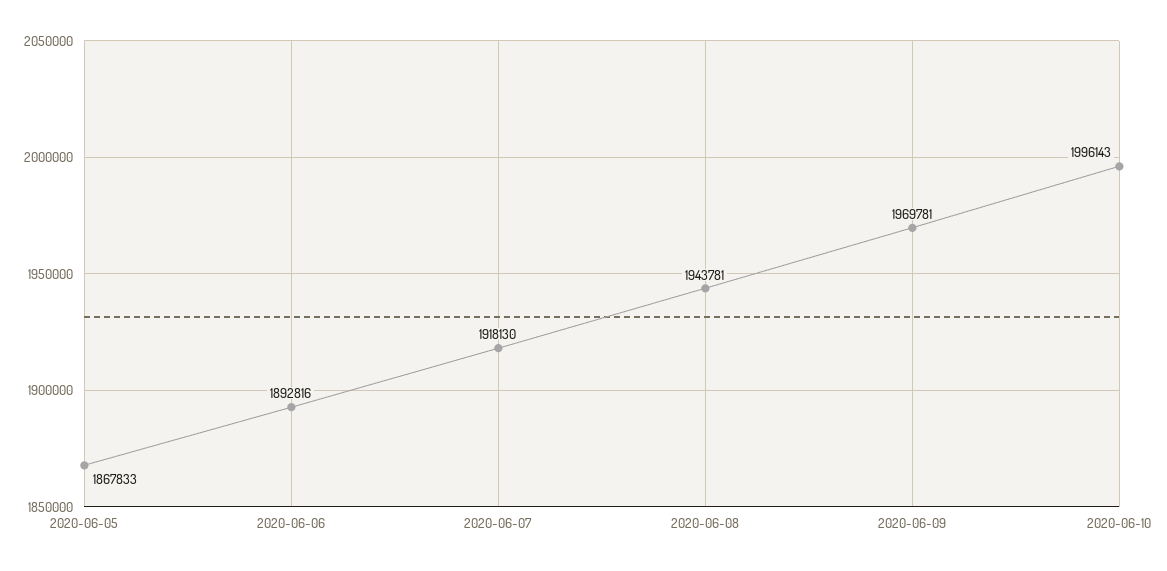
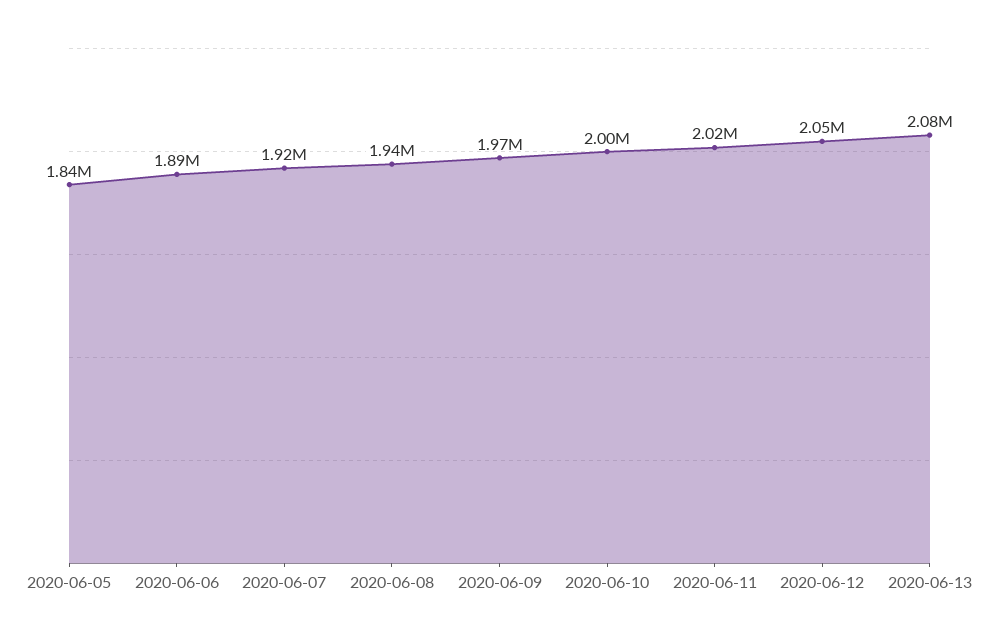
2020-06-05: 1867833 -> 1840000
2020-06-11: none -> 2020000
2020-06-12: none -> 2050000
2020-06-13: none -> 2080000

